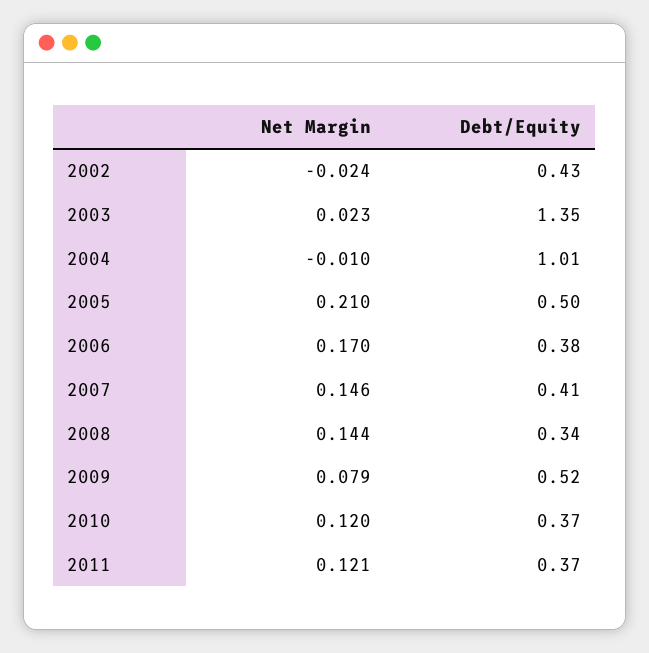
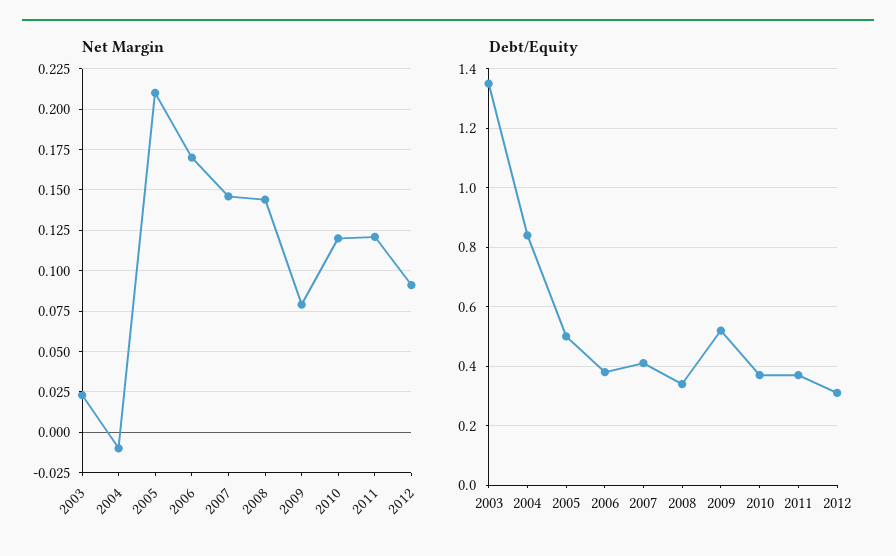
Net Margin, 2002: -0.024 -> none
Debt/Equity, 2002: 0.43 -> none
Debt/Equity, 2004: 1.01 -> 0.85
Net Margin, 2012: none -> 0.09
Debt/Equity, 2012: none -> 0.3

